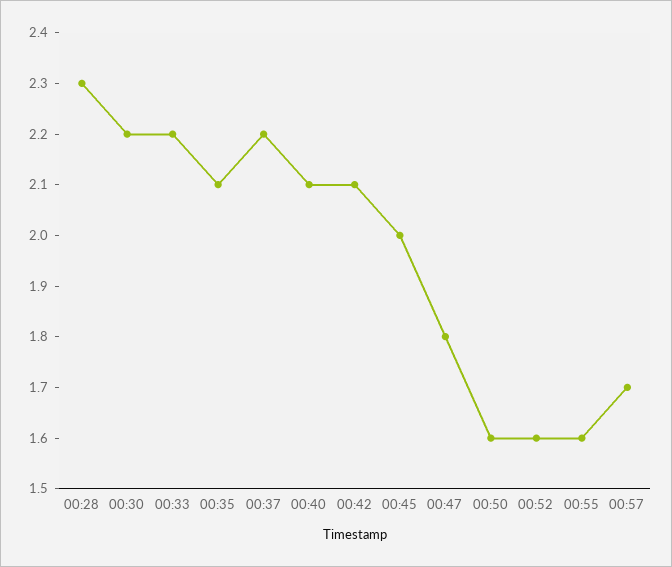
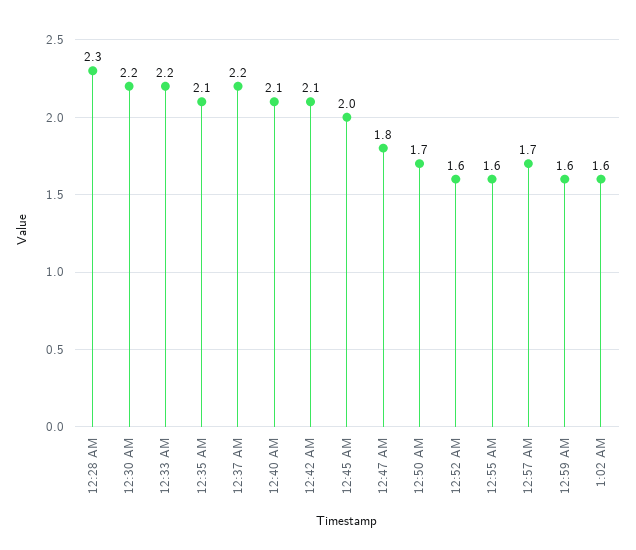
00:50: 1.6 -> 1.7
12:59 AM: none -> 1.6
1:02 AM: none -> 1.6

